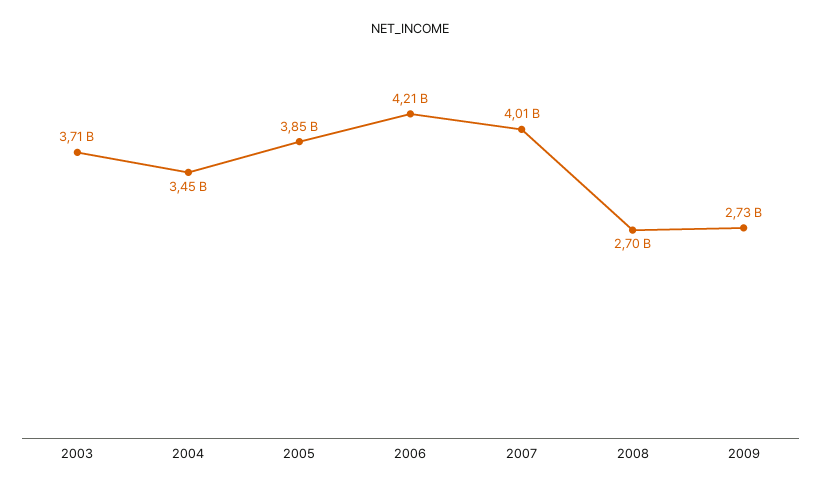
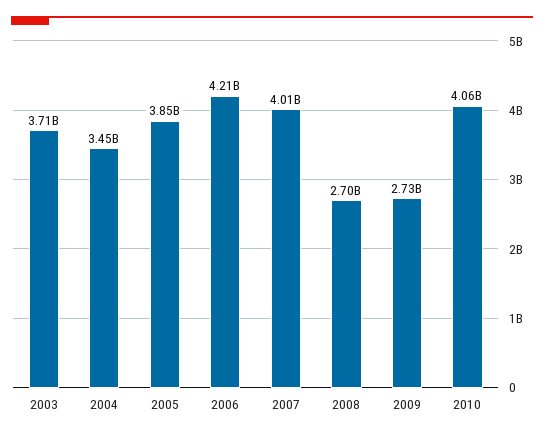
2010: none -> 4060000000

